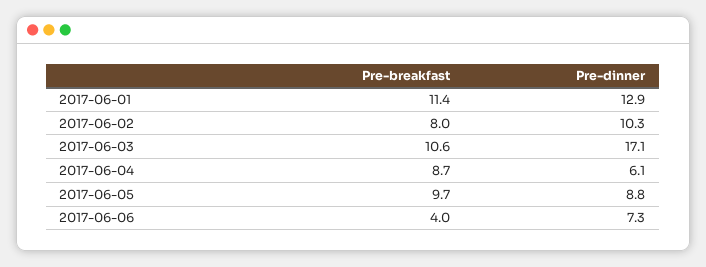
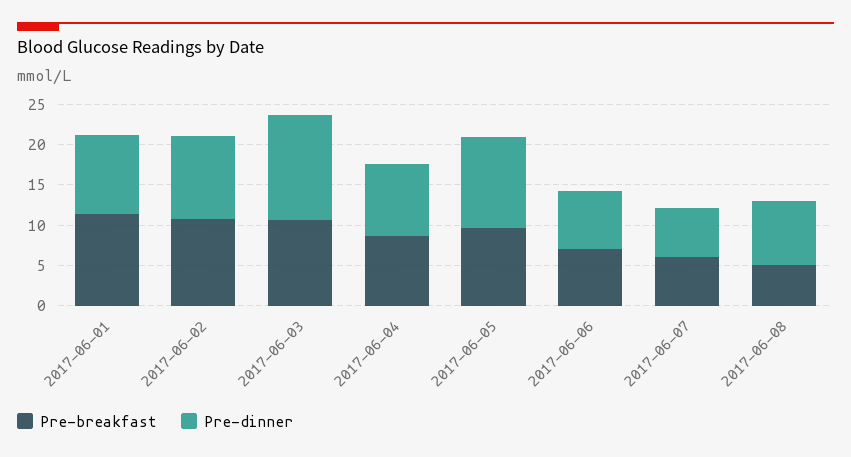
Pre-dinner, 2017-06-01: 12.9 -> 10
Pre-breakfast, 2017-06-02: 8 -> 11
Pre-dinner, 2017-06-03: 17.1 -> 13
Pre-dinner, 2017-06-04: 6.1 -> 9
Pre-dinner, 2017-06-05: 8.8 -> 11
Pre-breakfast, 2017-06-06: 4 -> 7
Pre-breakfast, 2017-06-07: none -> 6
Pre-dinner, 2017-06-07: none -> 6
Pre-breakfast, 2017-06-08: none -> 5
Pre-dinner, 2017-06-08: none -> 8

